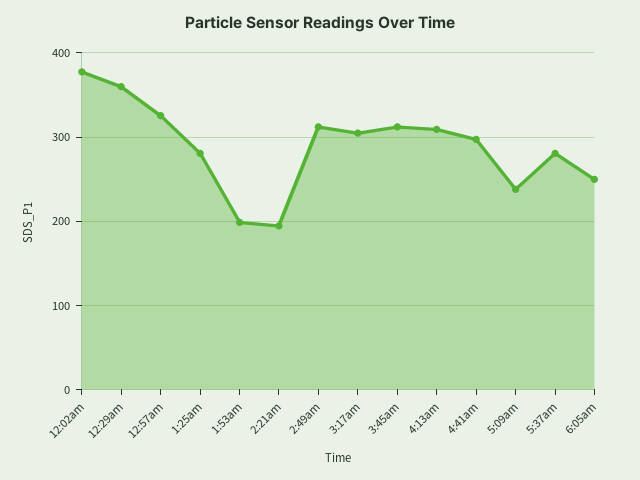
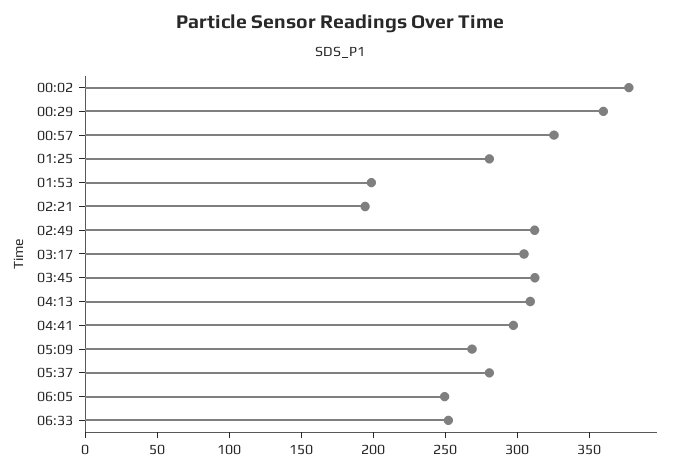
5:09am: 240 -> 270
06:33: none -> 250

